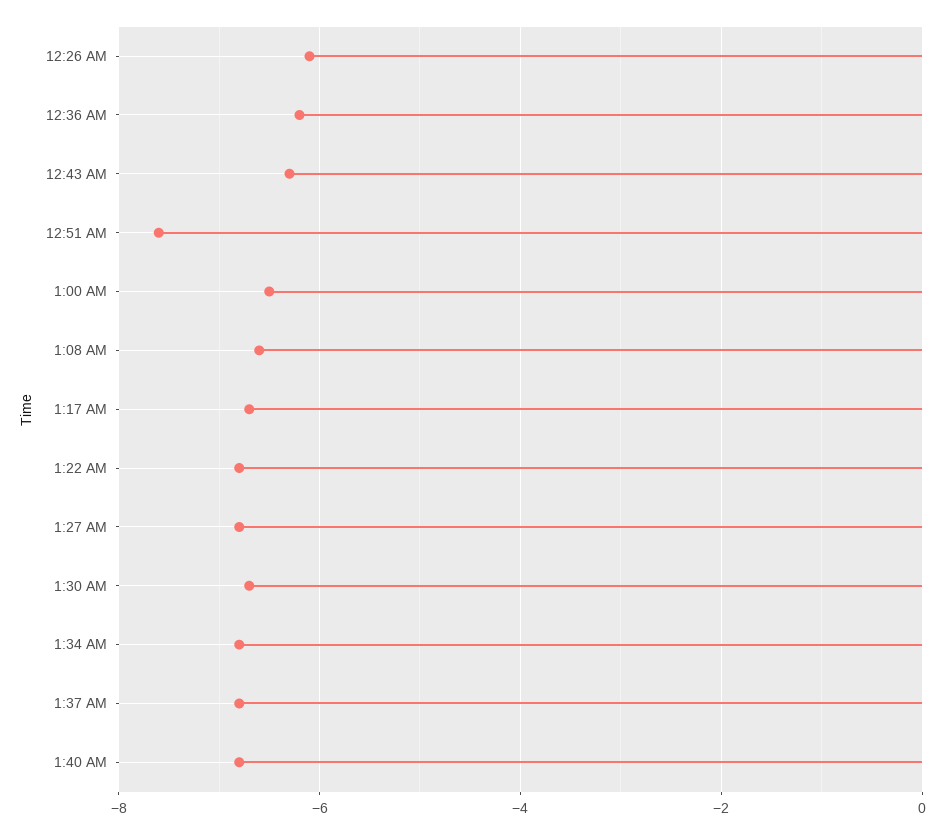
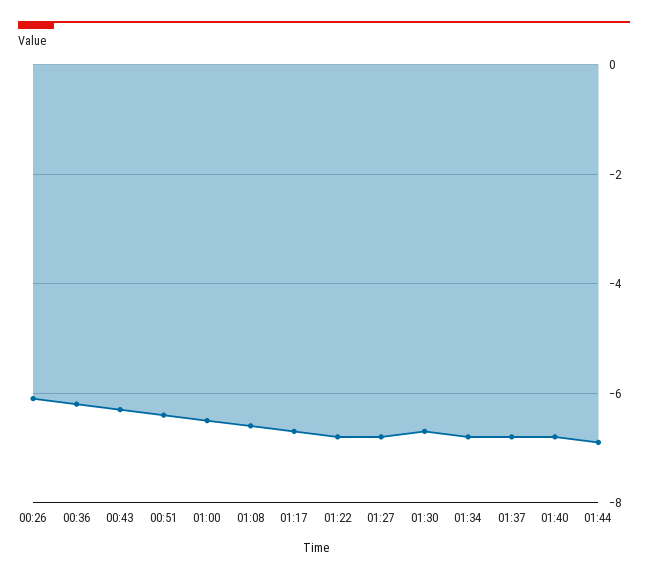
12:51 AM: -7.5 -> -6.5
01:44: none -> -7

